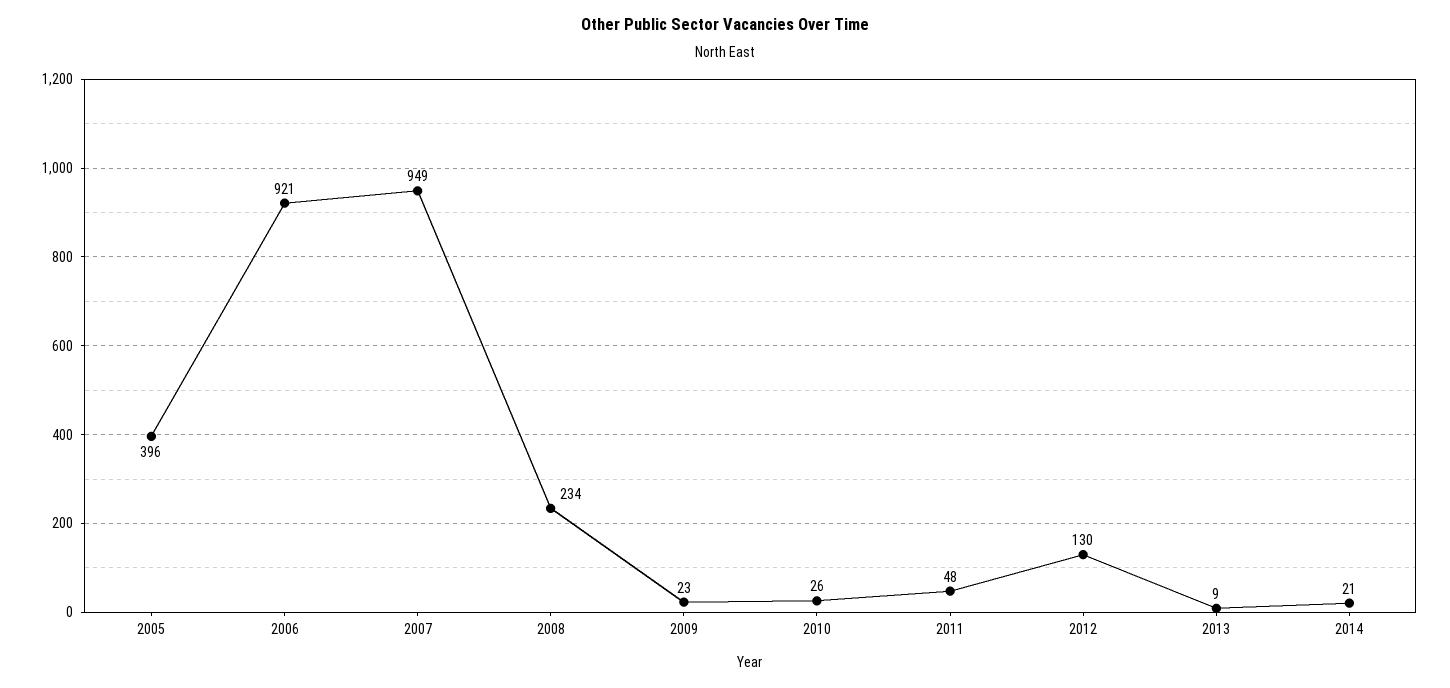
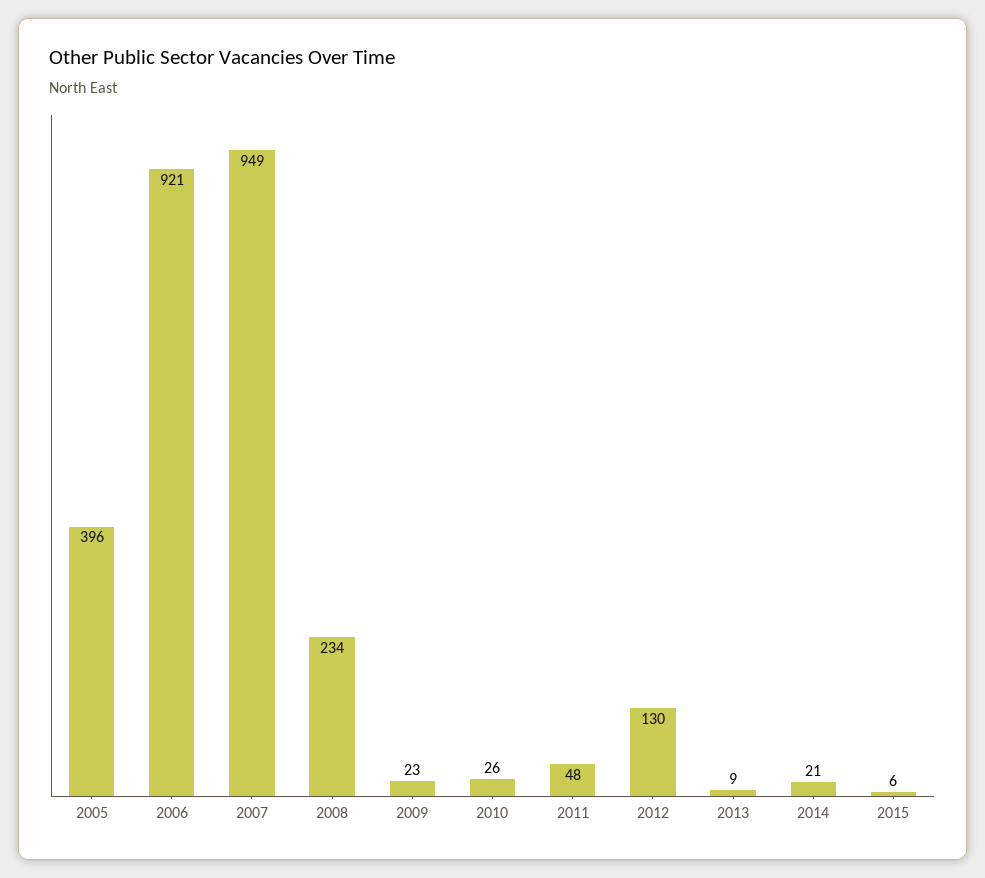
2015: none -> 6

